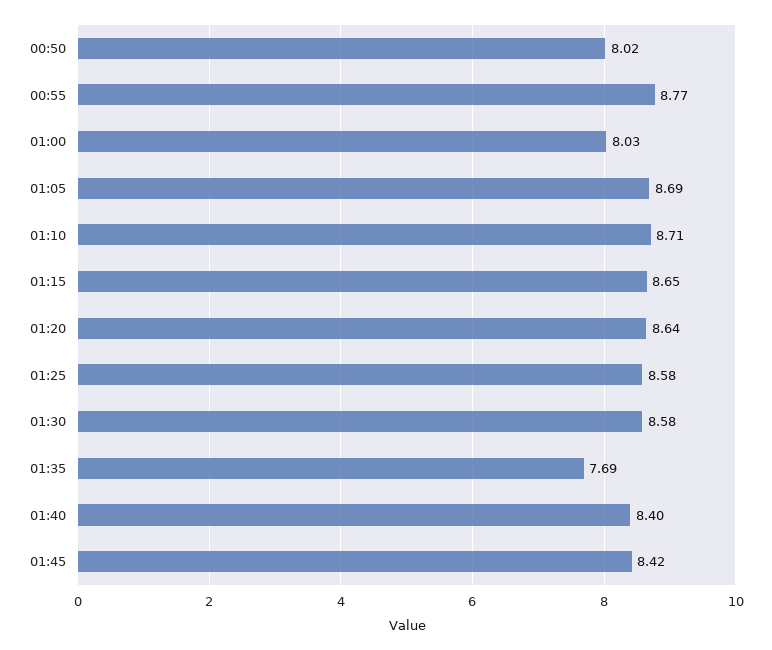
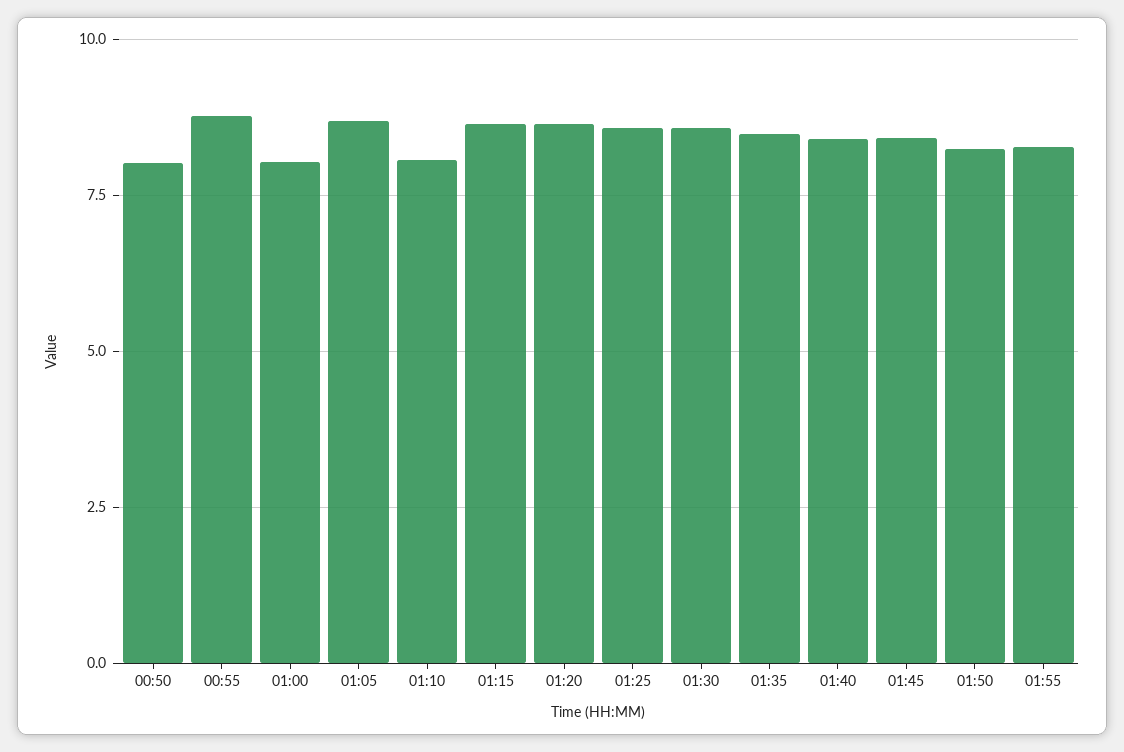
01:10: 8.71 -> 8
01:35: 7.69 -> 8.5
01:50: none -> 8.25
01:55: none -> 8.25

